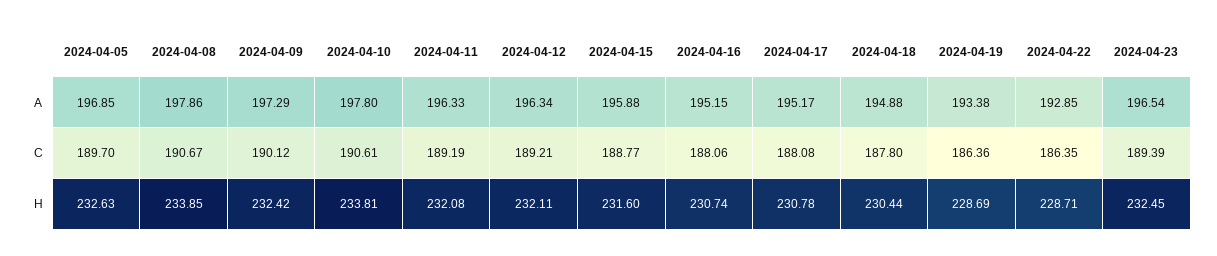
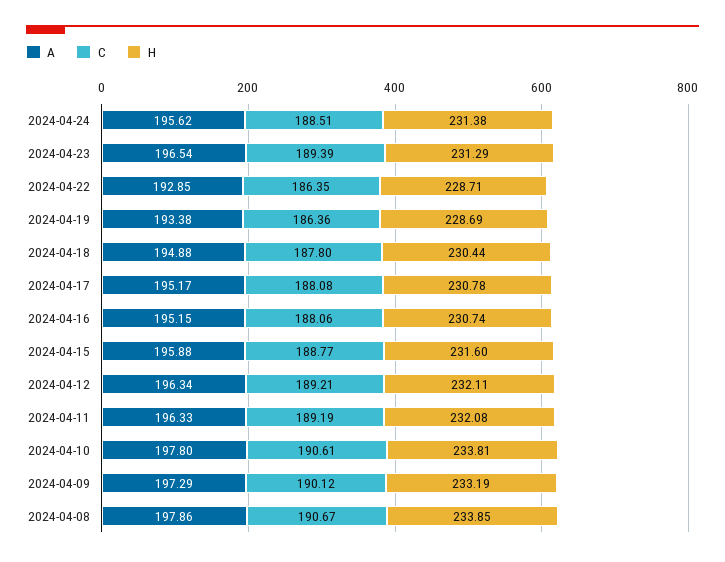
A, 2024-04-05: 196.85 -> none
C, 2024-04-05: 189.7 -> none
H, 2024-04-05: 232.63 -> none
H, 2024-04-09: 232.42 -> 233.19
H, 2024-04-23: 232.45 -> 231.29
A, 2024-04-24: none -> 195.62
C, 2024-04-24: none -> 188.51
H, 2024-04-24: none -> 231.38

